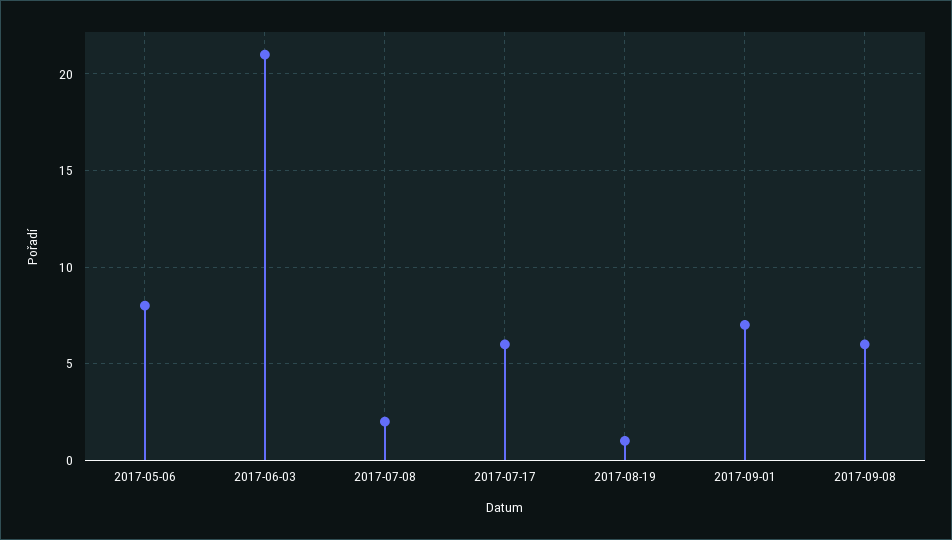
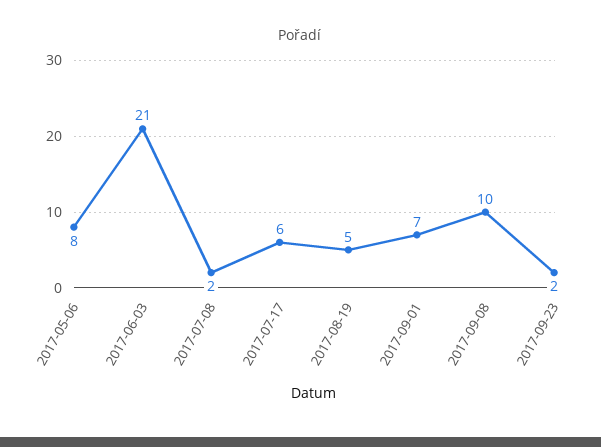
2017-08-19: 1 -> 5
2017-09-08: 6 -> 10
2017-09-23: none -> 2

